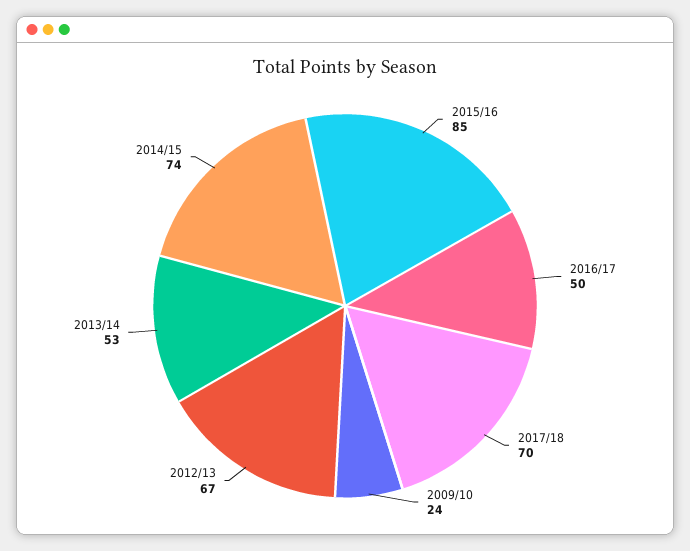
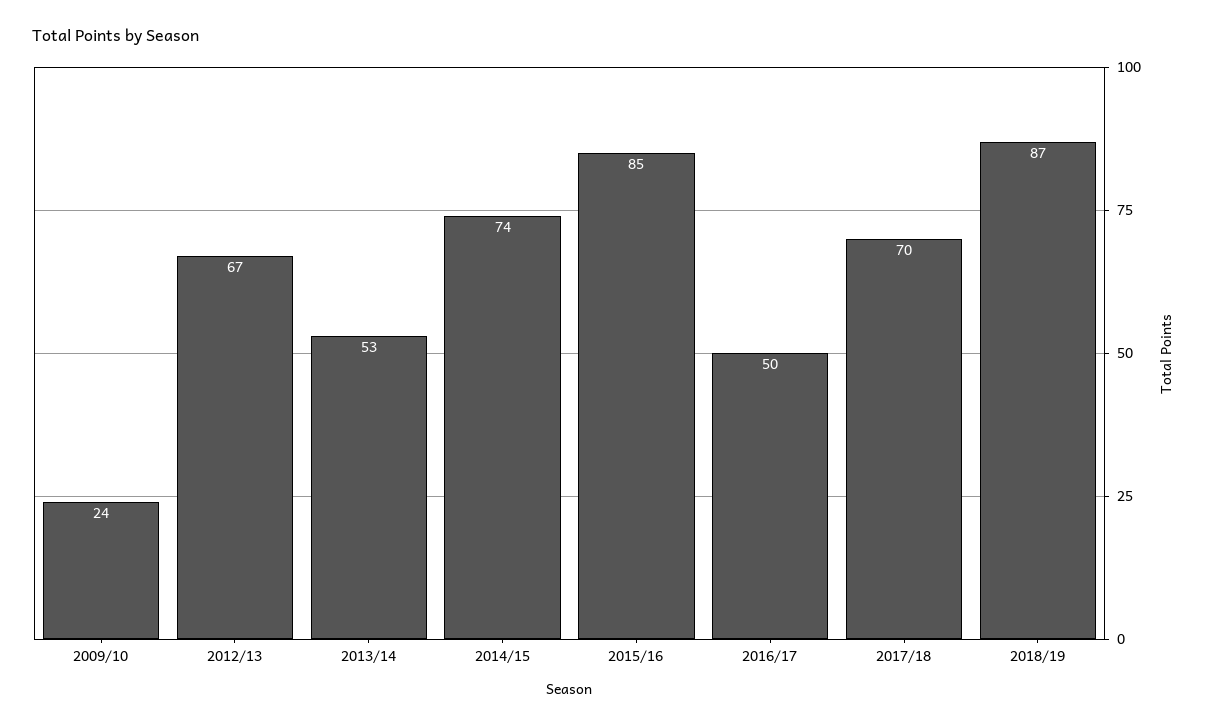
2018/19: none -> 87

